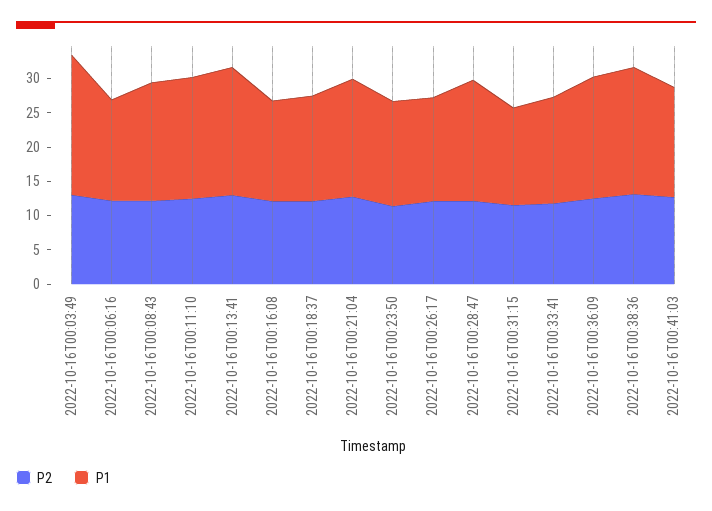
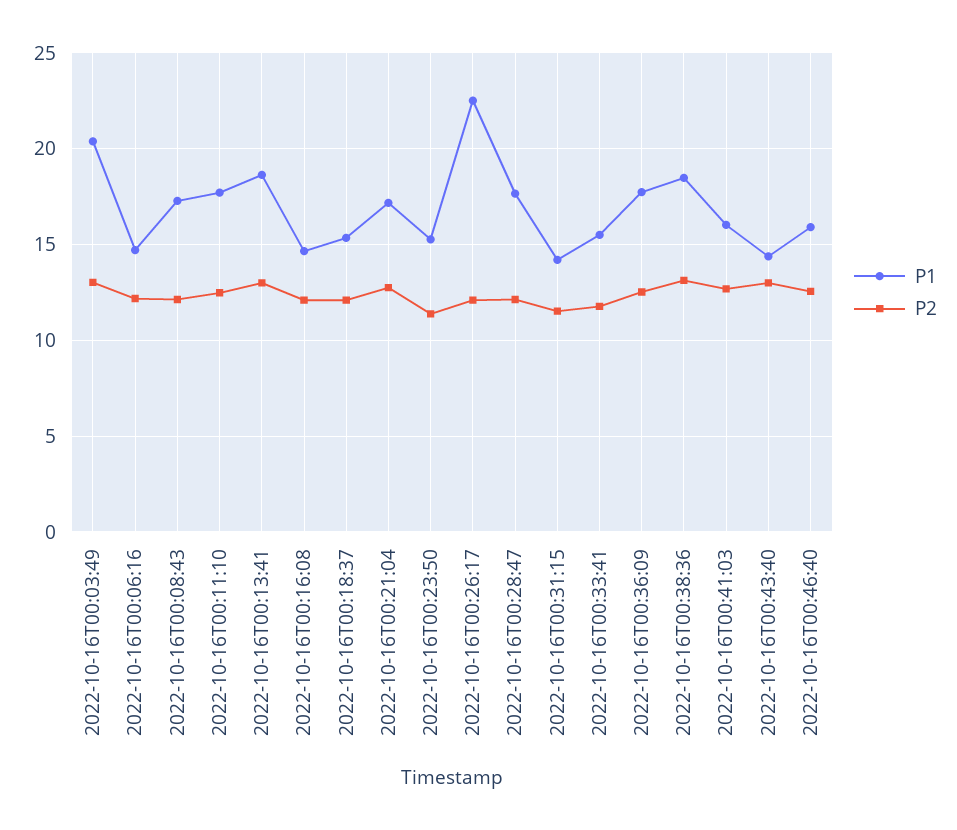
P1, 2022-10-16T00:26:17: 15 -> 22.5
P1, 2022-10-16T00:43:40: none -> 14.5
P2, 2022-10-16T00:43:40: none -> 13
P1, 2022-10-16T00:46:40: none -> 16
P2, 2022-10-16T00:46:40: none -> 12.5

